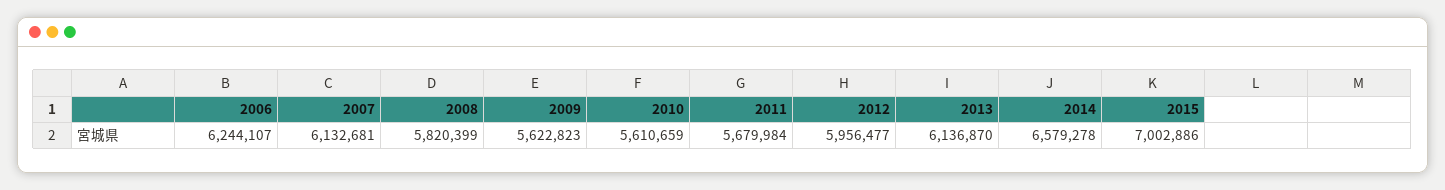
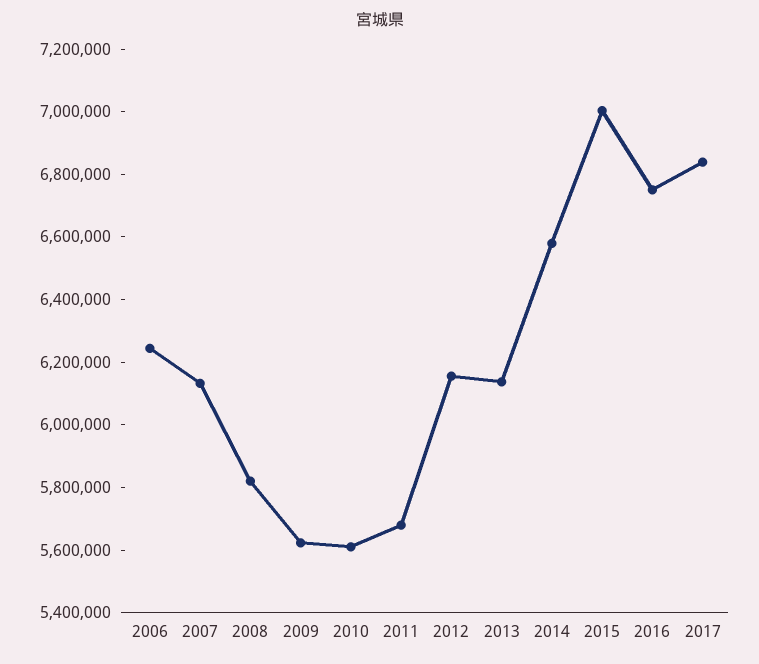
2012: 5956477 -> 6150000
2016: none -> 6750000
2017: none -> 6850000

